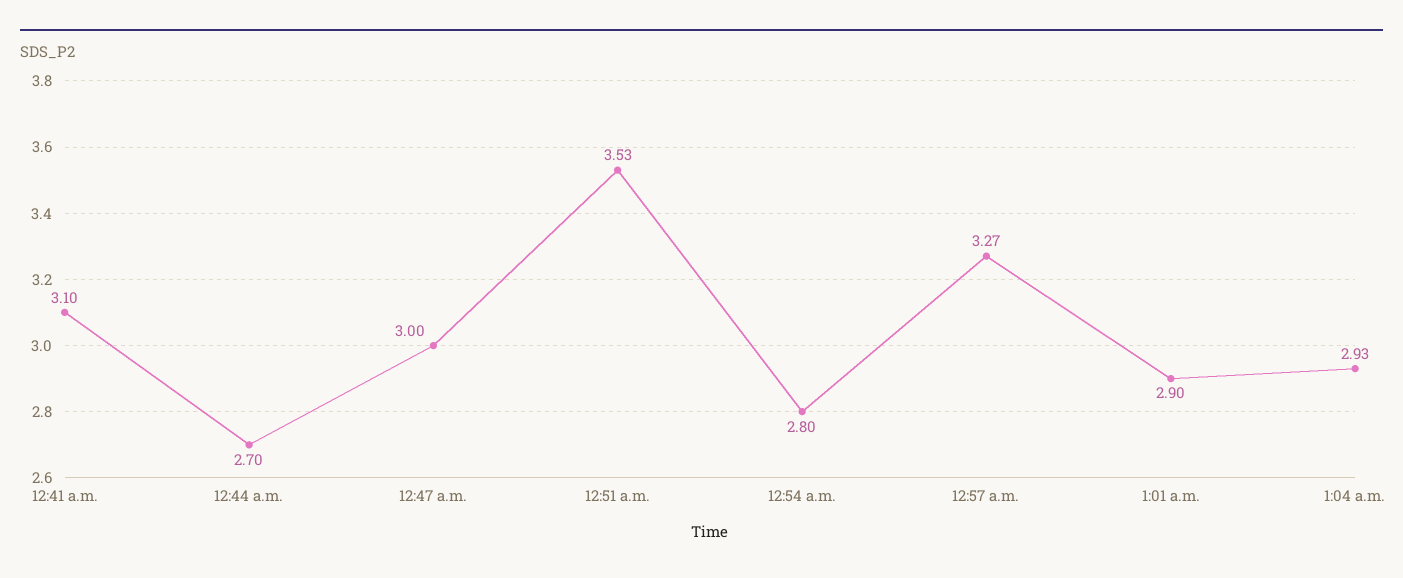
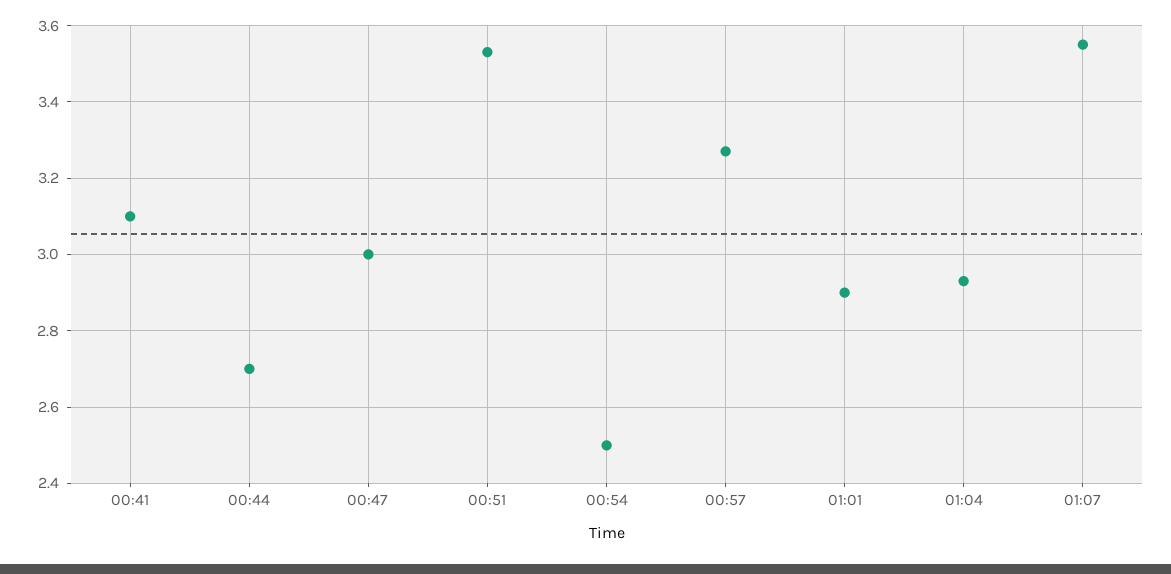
12:54 a.m.: 2.8 -> 2.5
01:07: none -> 3.55

